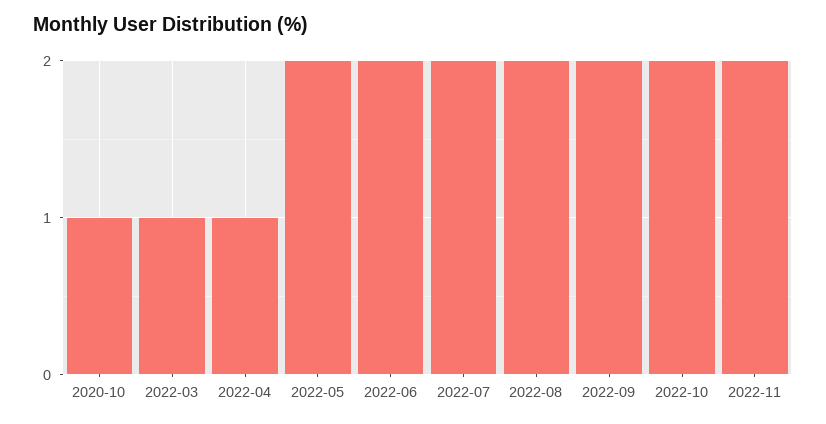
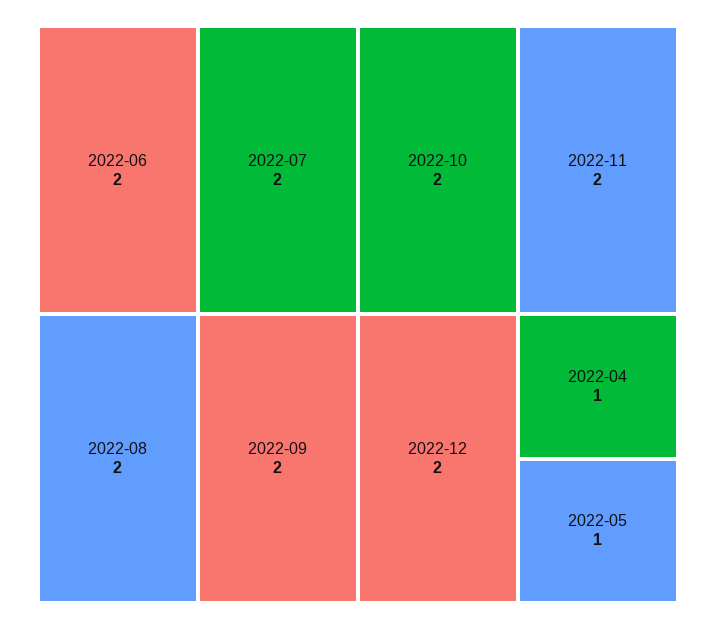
2020-10: 1 -> none
2022-03: 1 -> none
2022-05: 2 -> 1
2022-12: none -> 2

